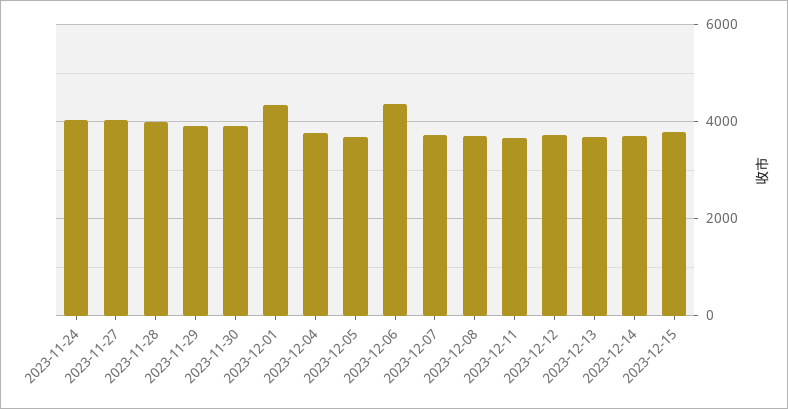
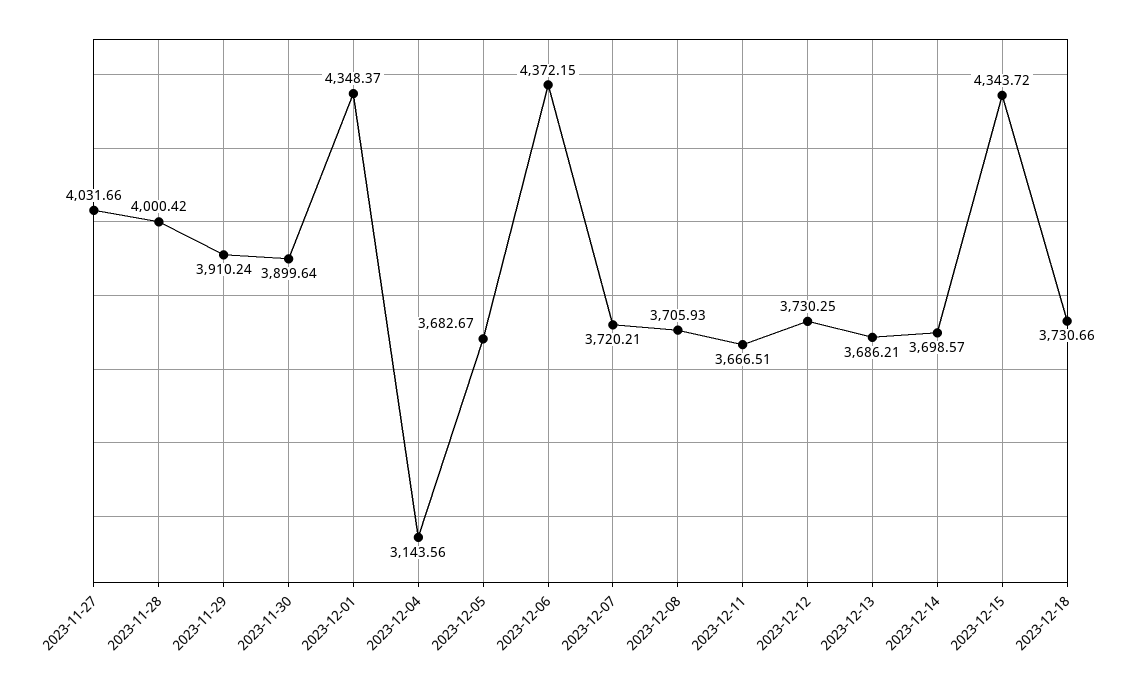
2023-11-24: 4000 -> none
2023-12-04: 3800 -> 3143.56
2023-12-15: 3800 -> 4343.72
2023-12-18: none -> 3730.66

